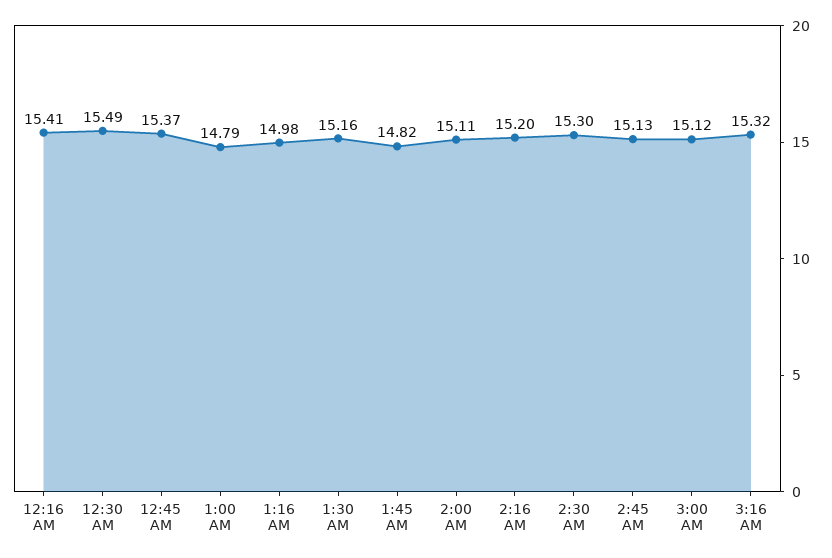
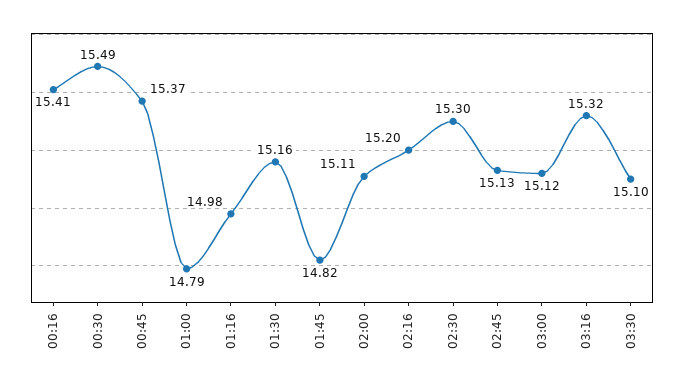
03:30: none -> 15.1

